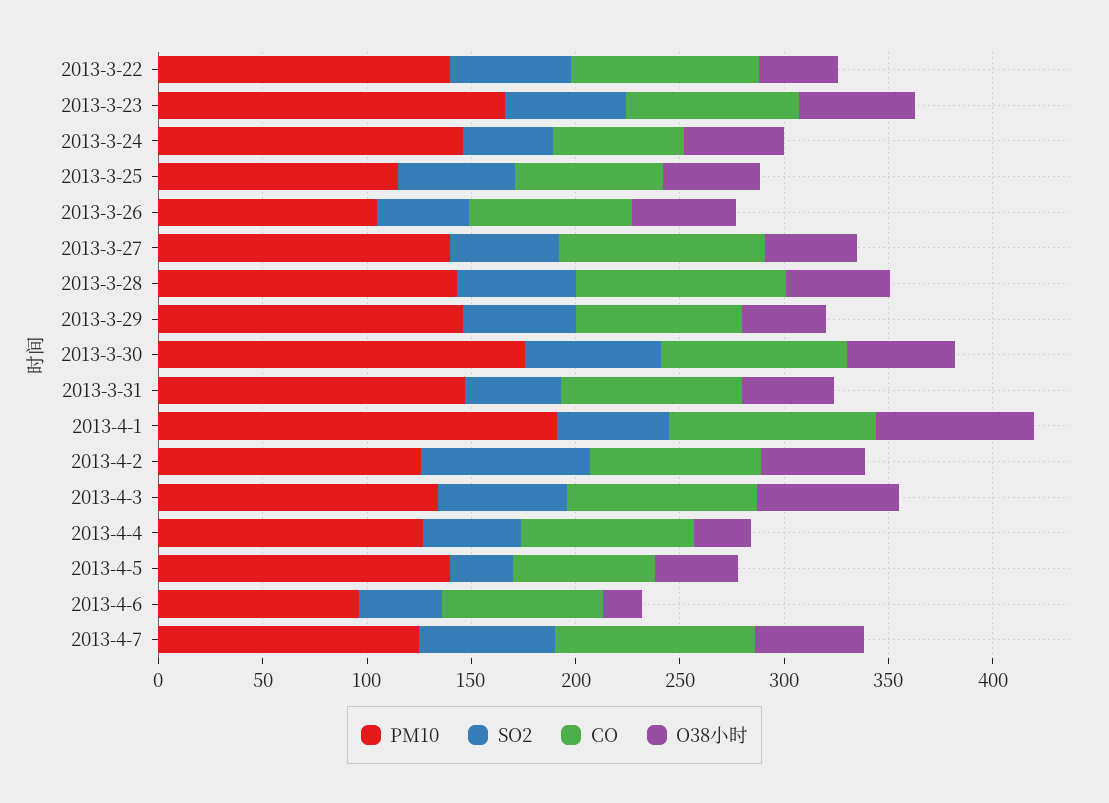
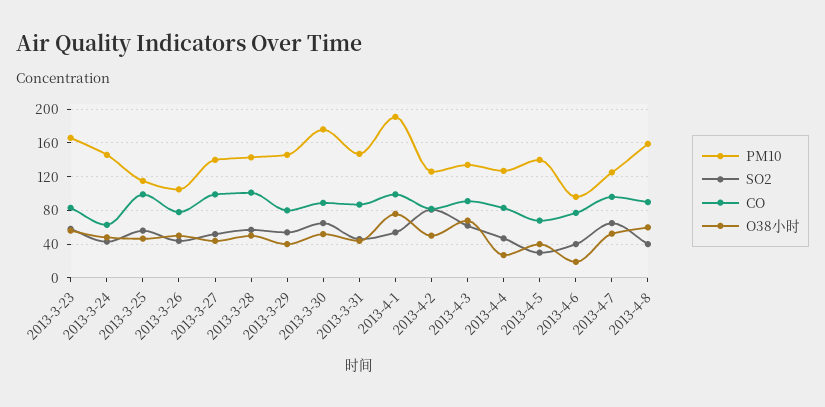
PM10, 2013-3-22: 140 -> none
SO2, 2013-3-22: 60 -> none
CO, 2013-3-22: 90 -> none
O38小时, 2013-3-22: 40 -> none
CO, 2013-3-25: 70 -> 100
PM10, 2013-4-8: none -> 160
SO2, 2013-4-8: none -> 40
CO, 2013-4-8: none -> 90
O38小时, 2013-4-8: none -> 60

